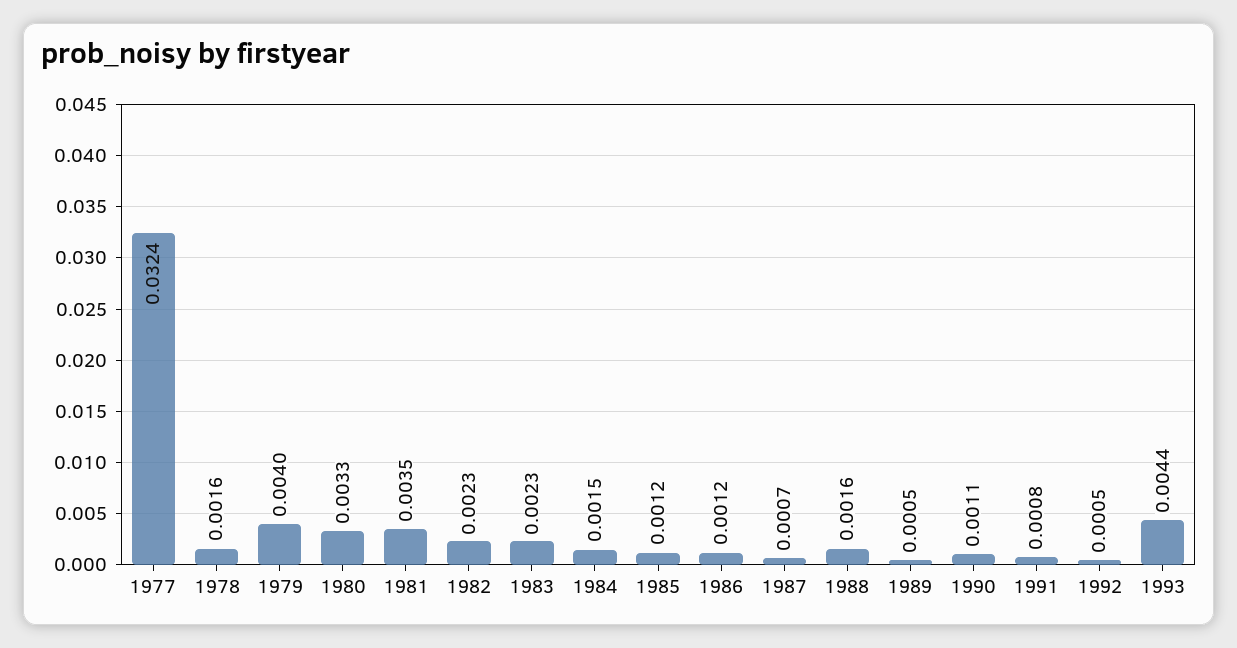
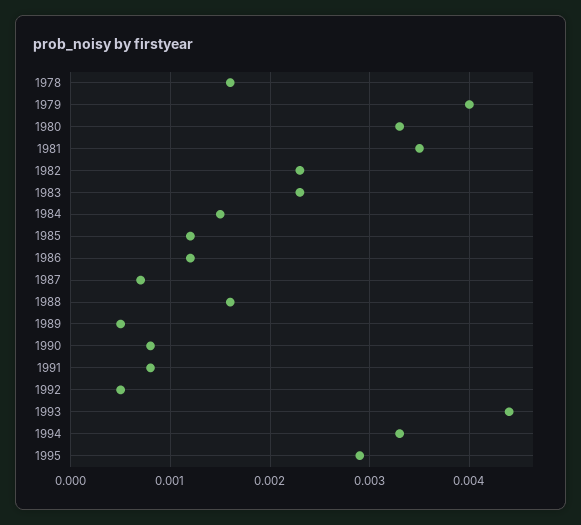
1977: 0.0324 -> none
1990: 0.0011 -> 0.0008
1994: none -> 0.0033
1995: none -> 0.0029

